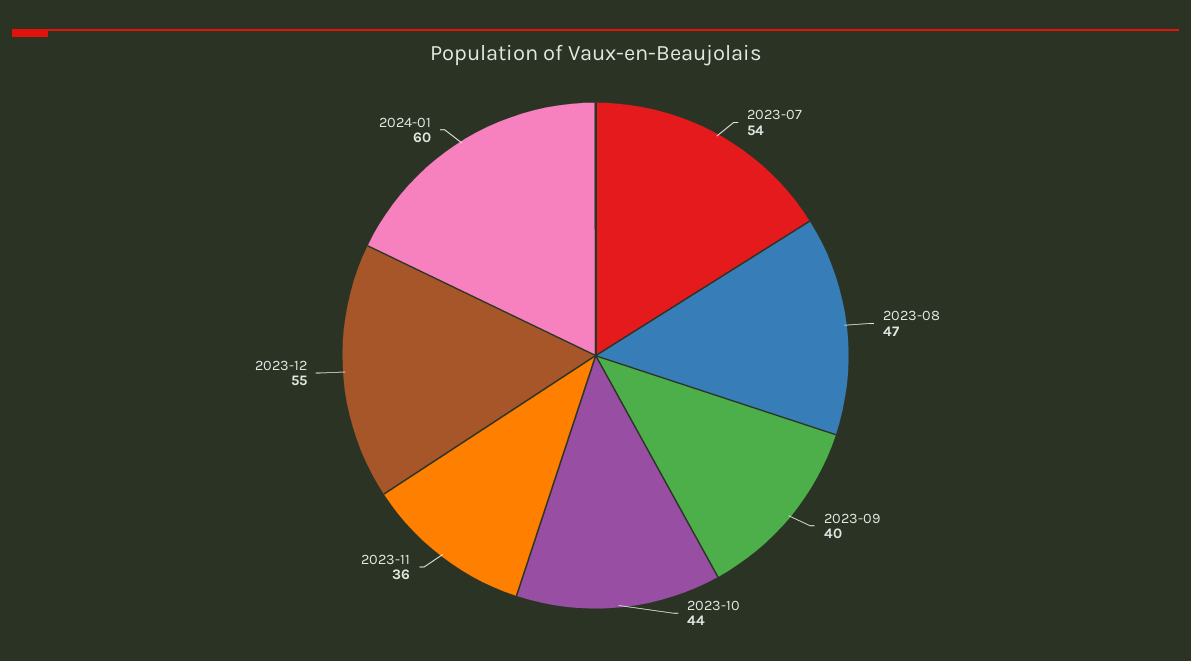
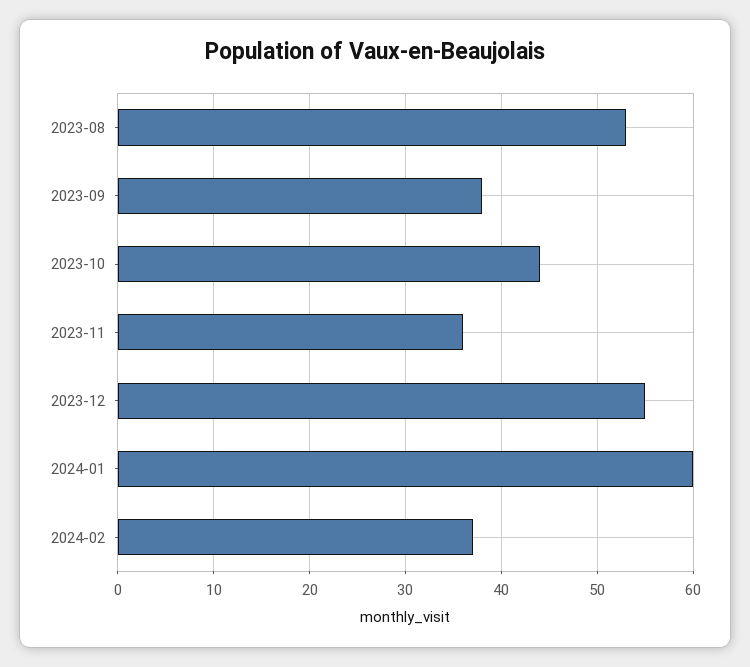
2023-07: 54 -> none
2023-08: 47 -> 53
2023-09: 40 -> 38
2024-02: none -> 37

